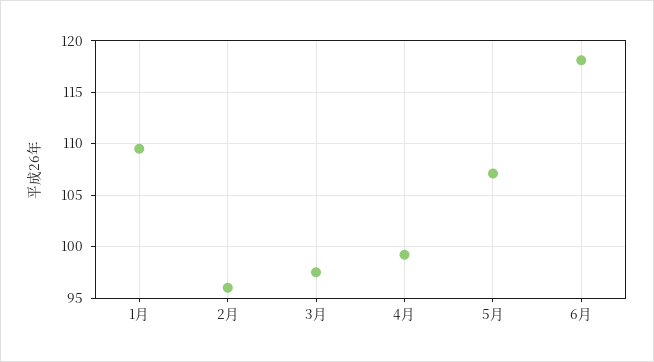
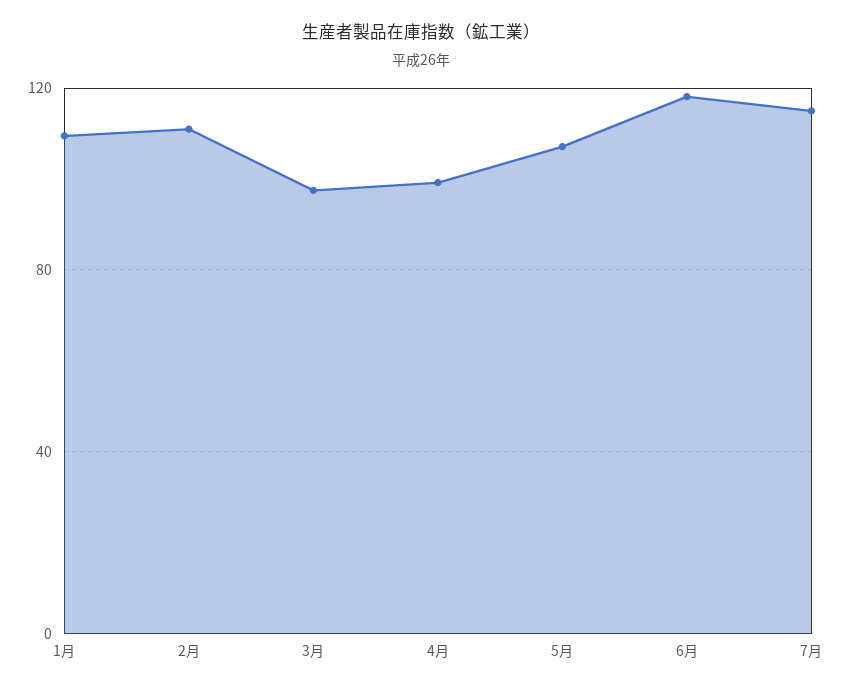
2月: 96 -> 110
7月: none -> 115

